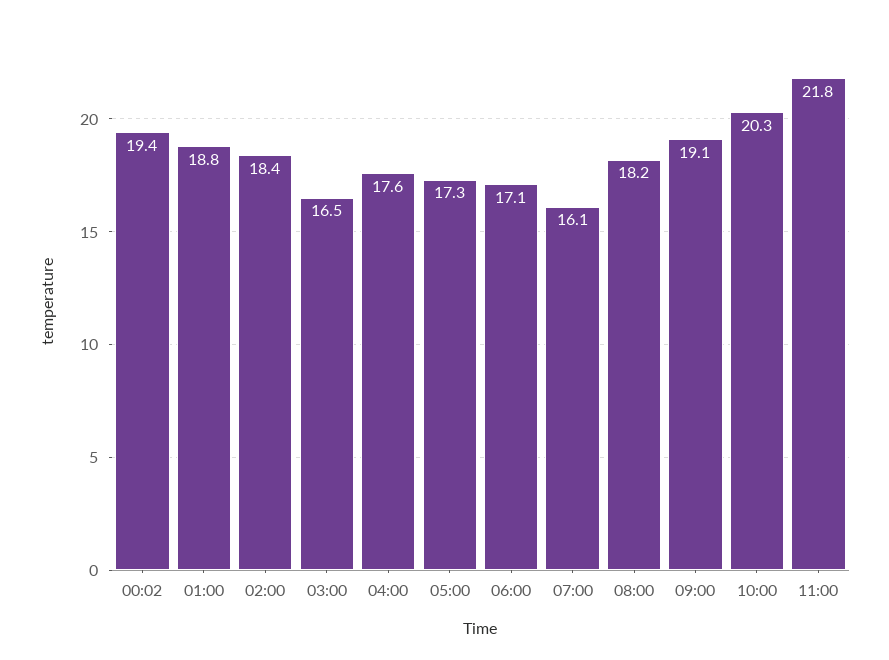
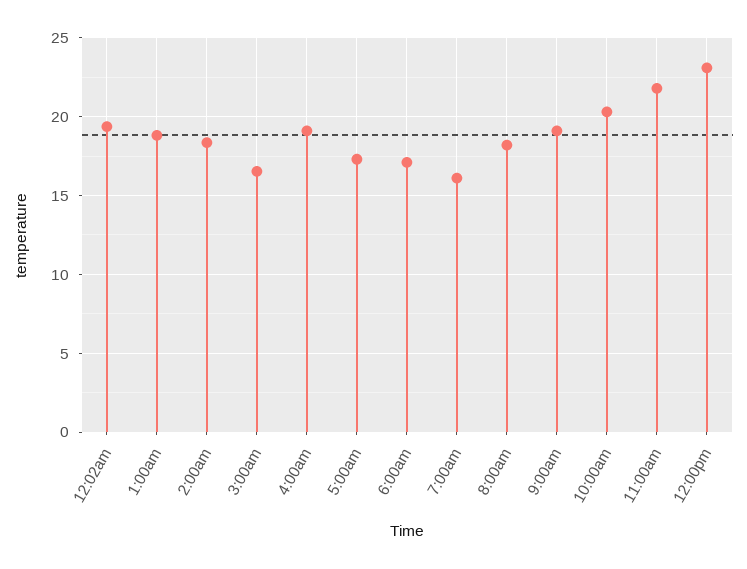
04:00: 17.6 -> 19
12:00pm: none -> 23

